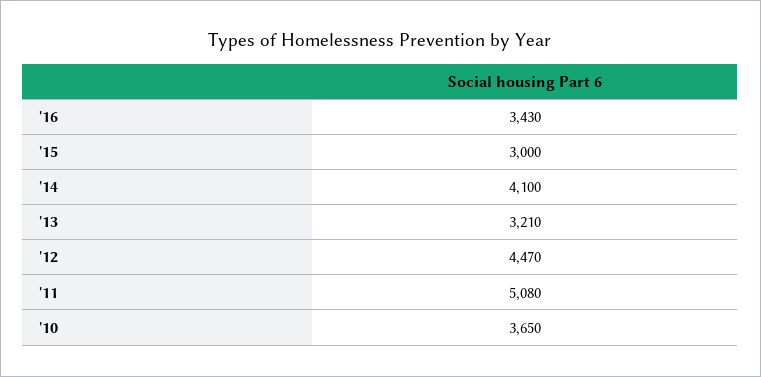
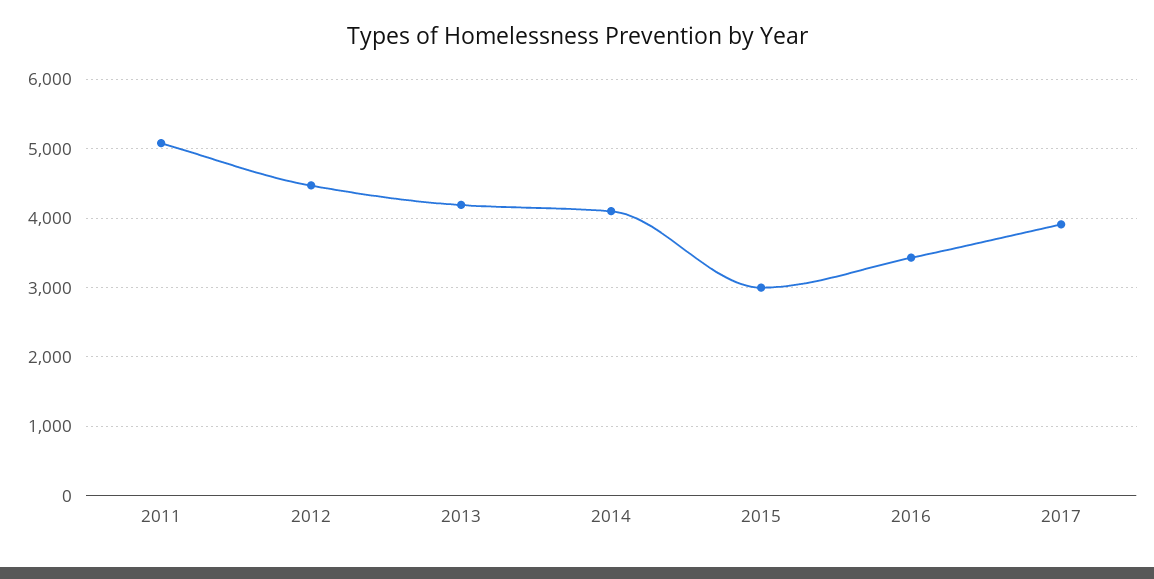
'13: 3210 -> 4200
'10: 3650 -> none
2017: none -> 3900

